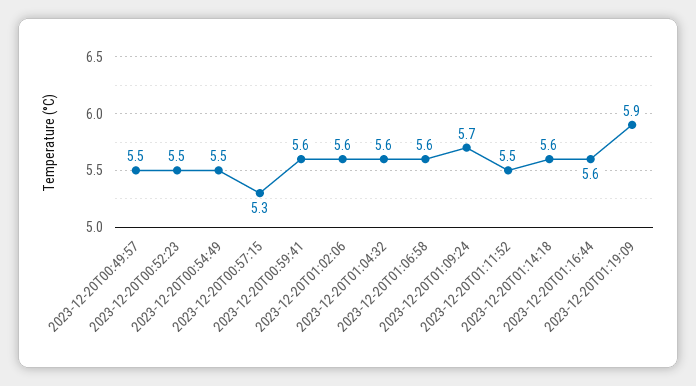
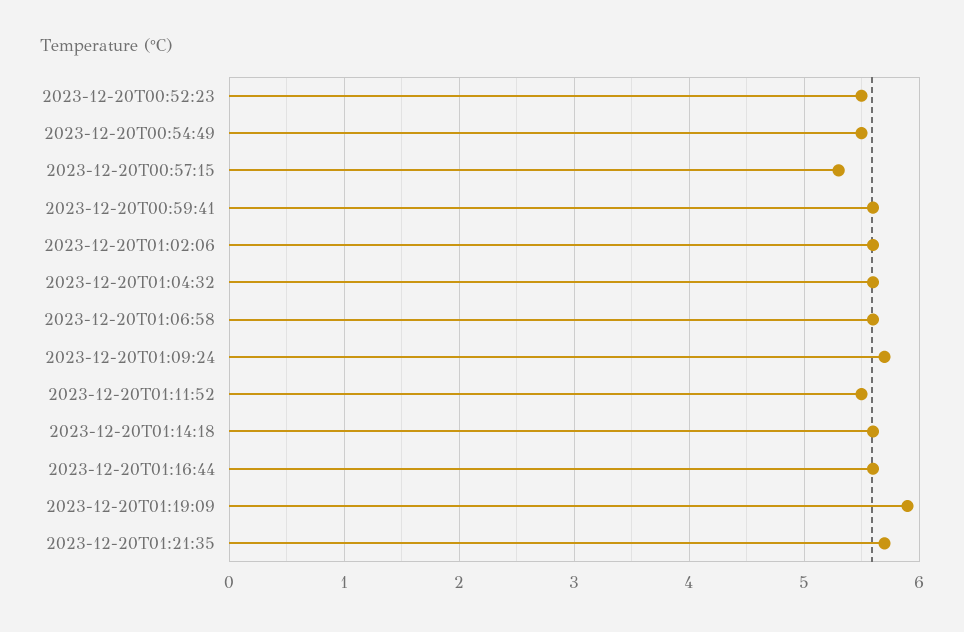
2023-12-20T00:49:57: 5.5 -> none
2023-12-20T01:21:35: none -> 5.7

